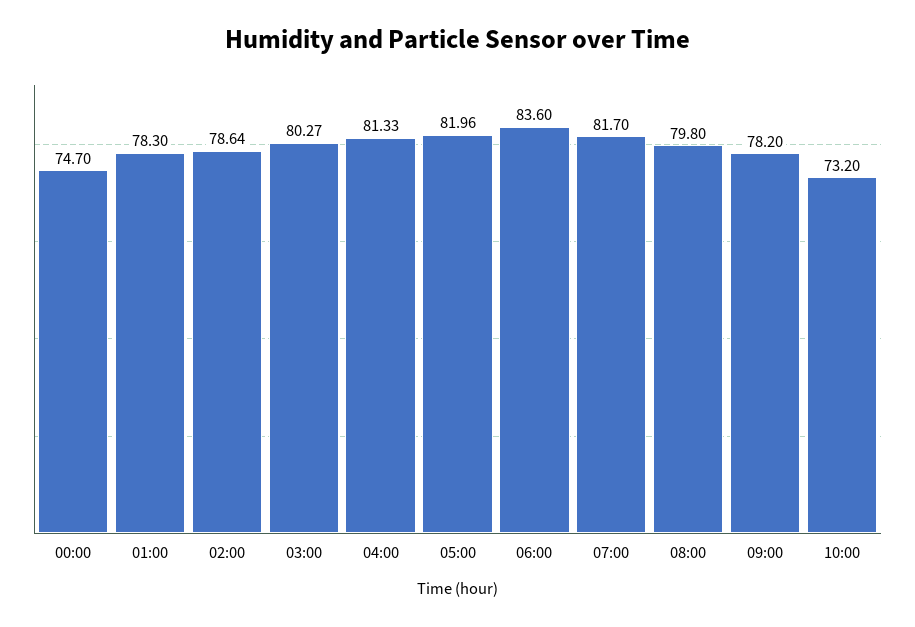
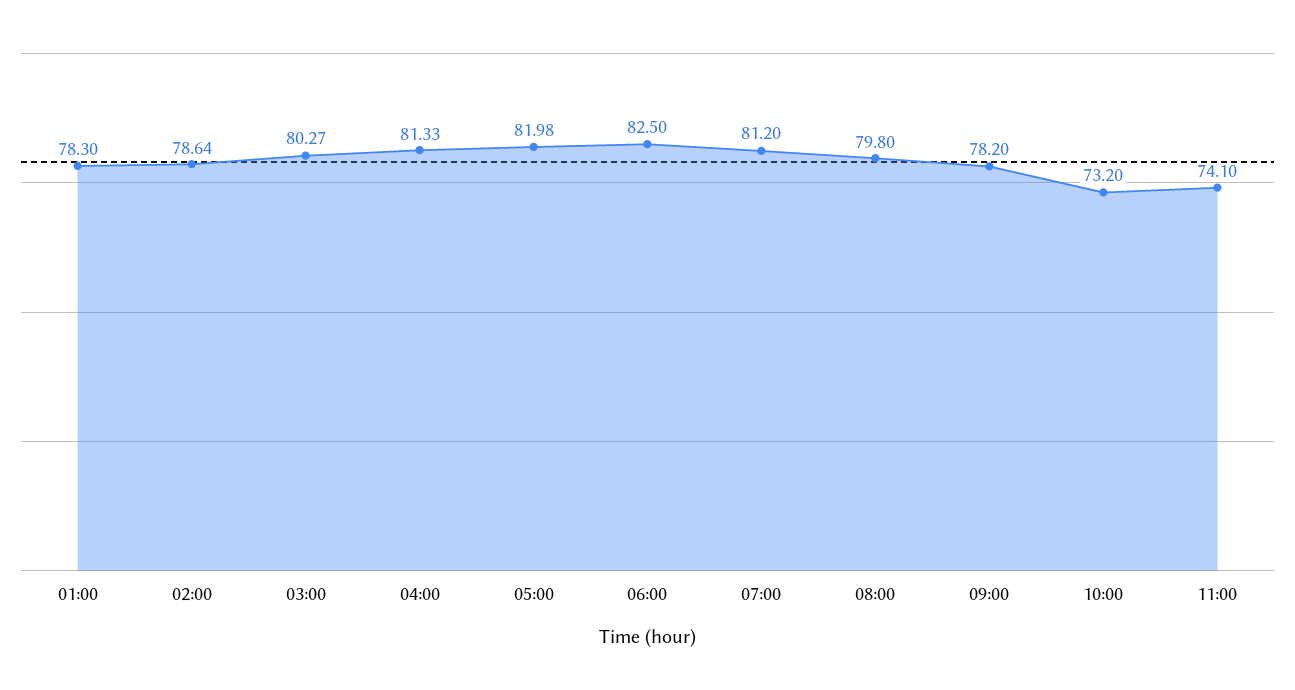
00:00: 74.7 -> none
05:00: 81.96 -> 81.98
06:00: 83.6 -> 82.5
07:00: 81.7 -> 81.2
11:00: none -> 74.1

